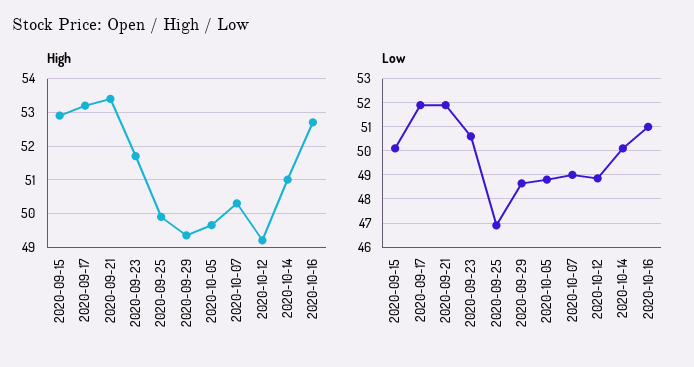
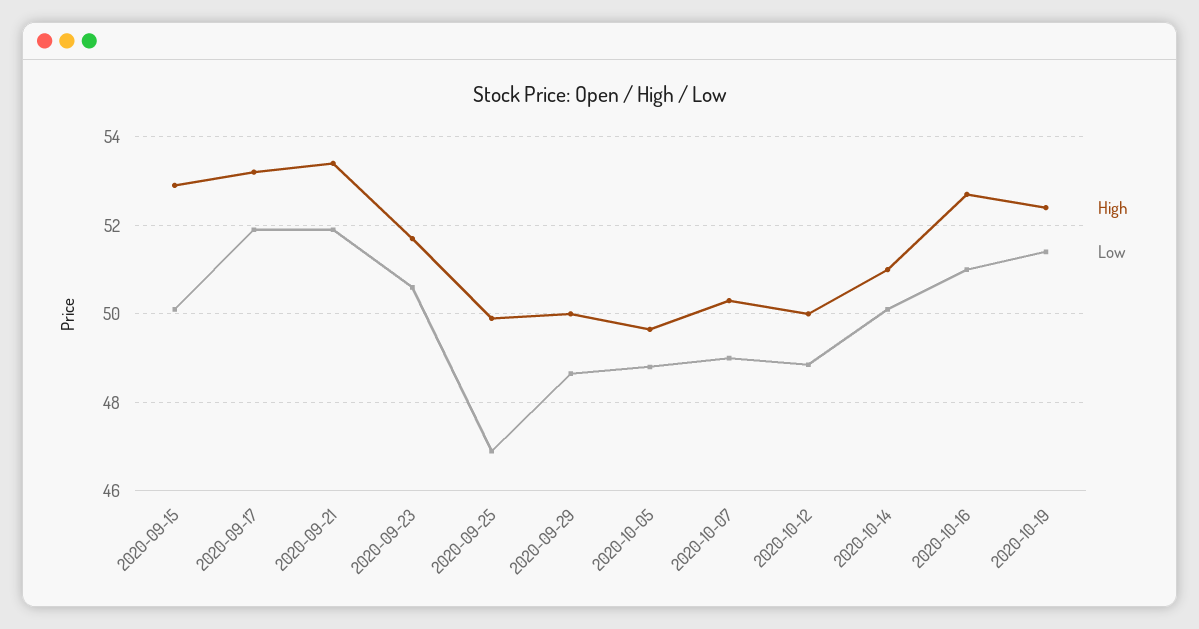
High, 2020-09-29: 49.4 -> 50
High, 2020-10-12: 49.2 -> 50
High, 2020-10-19: none -> 52.4
Low, 2020-10-19: none -> 51.4

